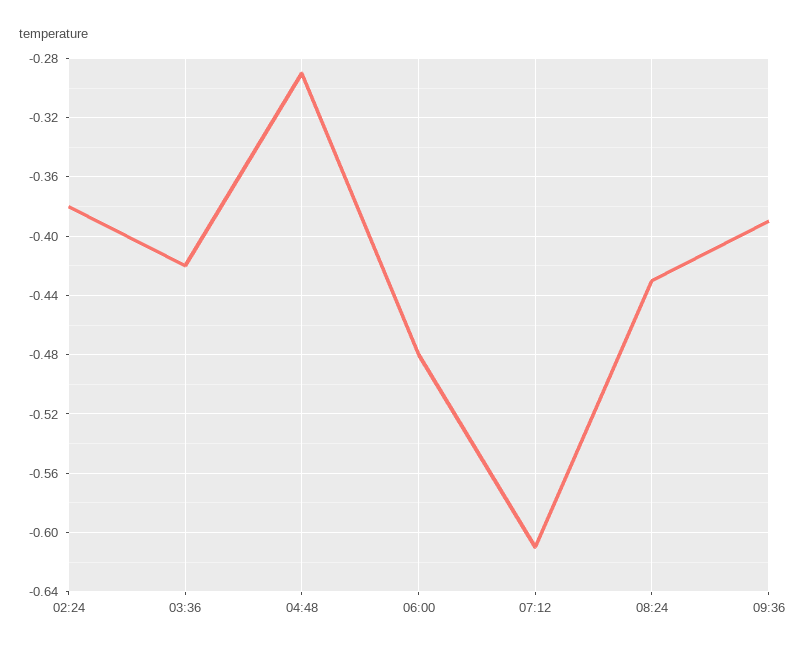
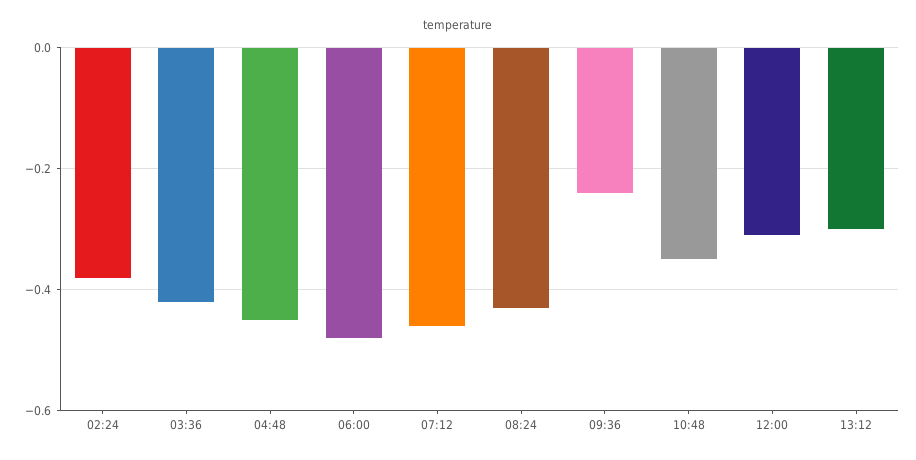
04:48: -0.29 -> -0.45
07:12: -0.61 -> -0.45
09:36: -0.39 -> -0.25
10:48: none -> -0.35
12:00: none -> -0.3
13:12: none -> -0.3

